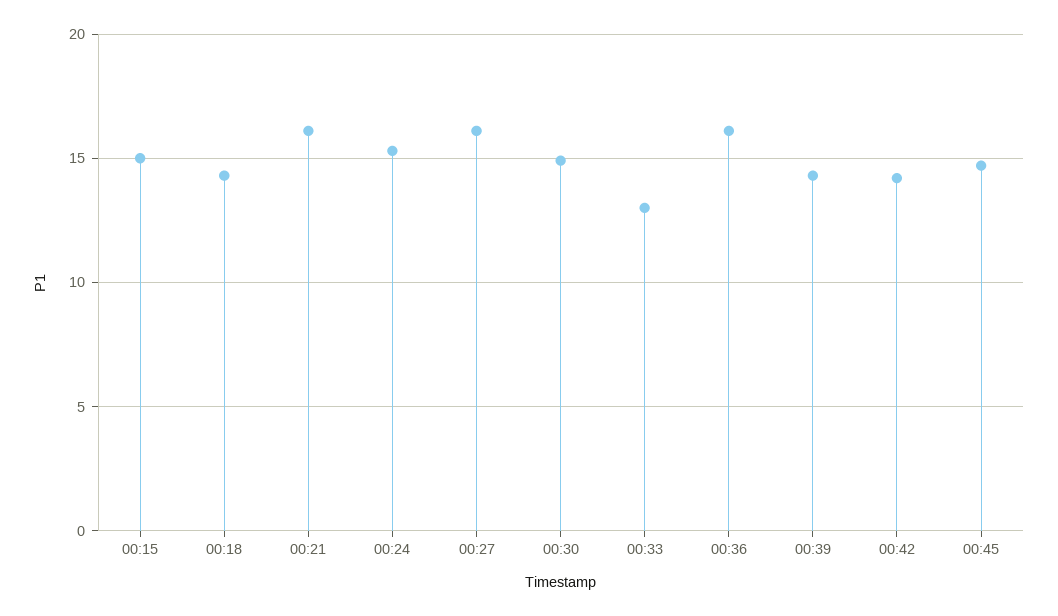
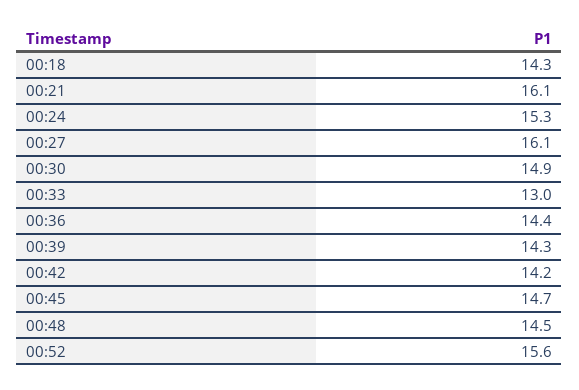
00:15: 15 -> none
00:36: 16 -> 14.4
00:48: none -> 14.5
00:52: none -> 15.6

